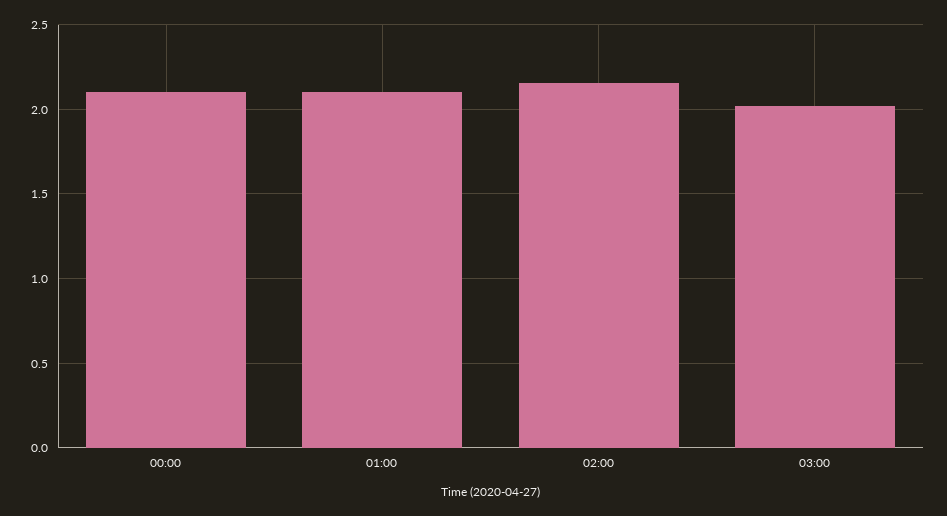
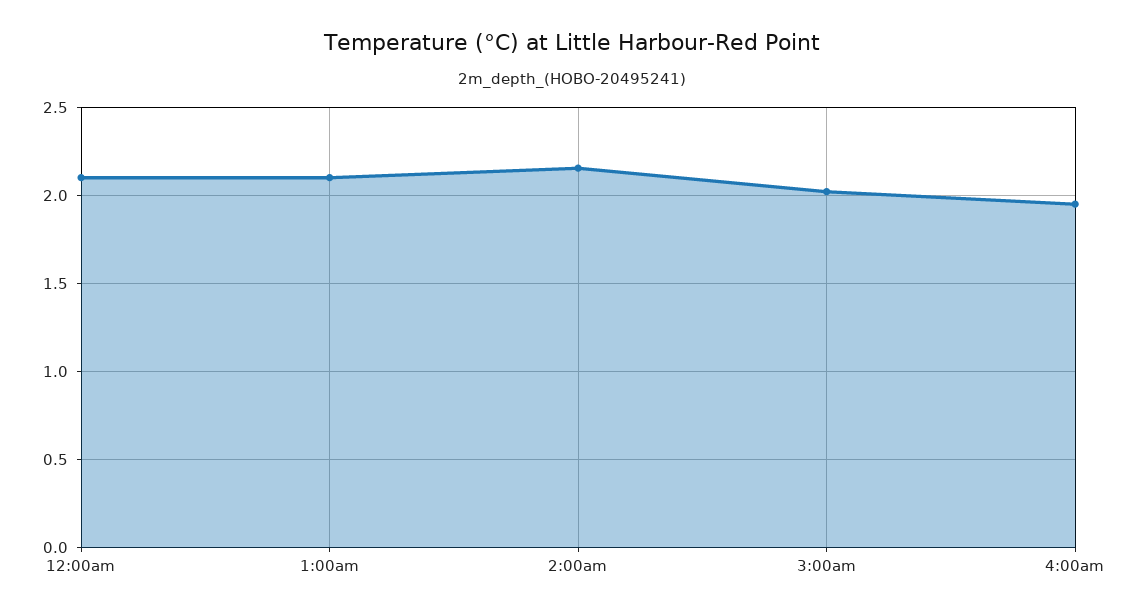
4:00am: none -> 1.95

